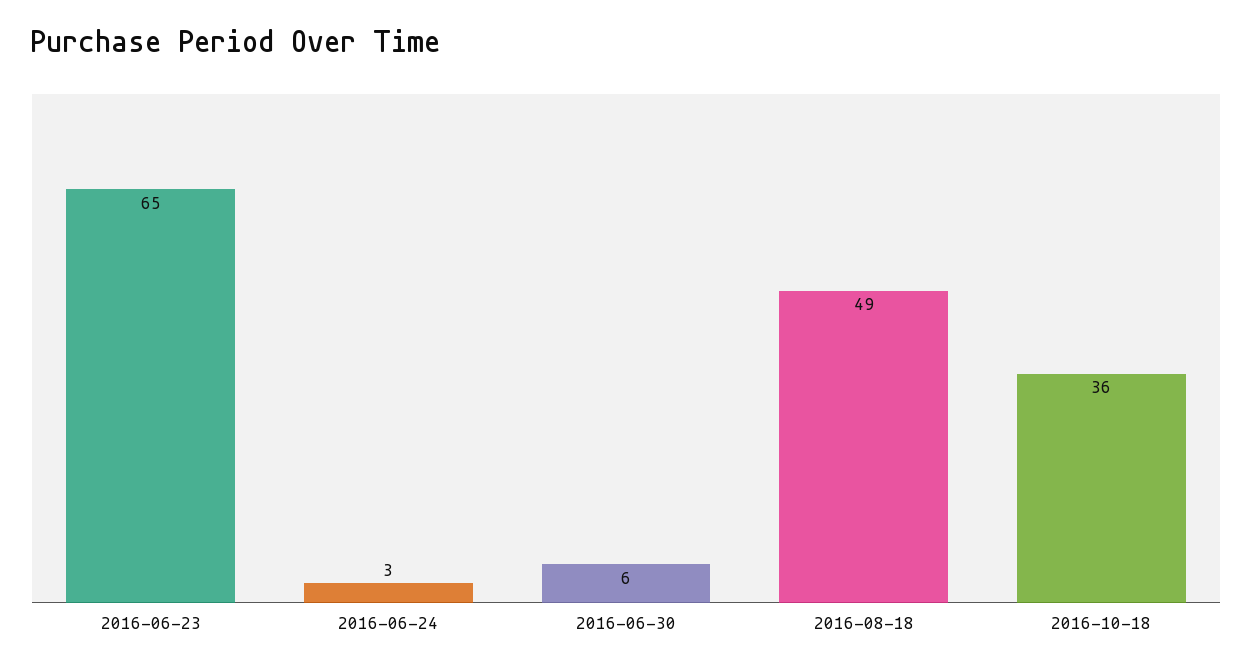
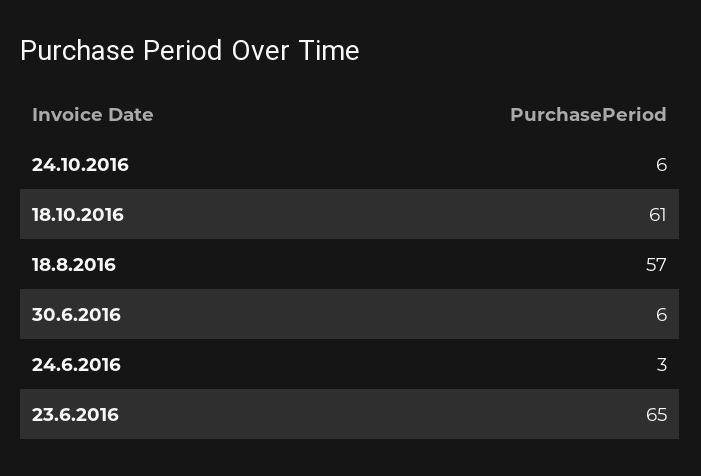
2016-08-18: 49 -> 57
2016-10-18: 36 -> 61
24.10.2016: none -> 6

